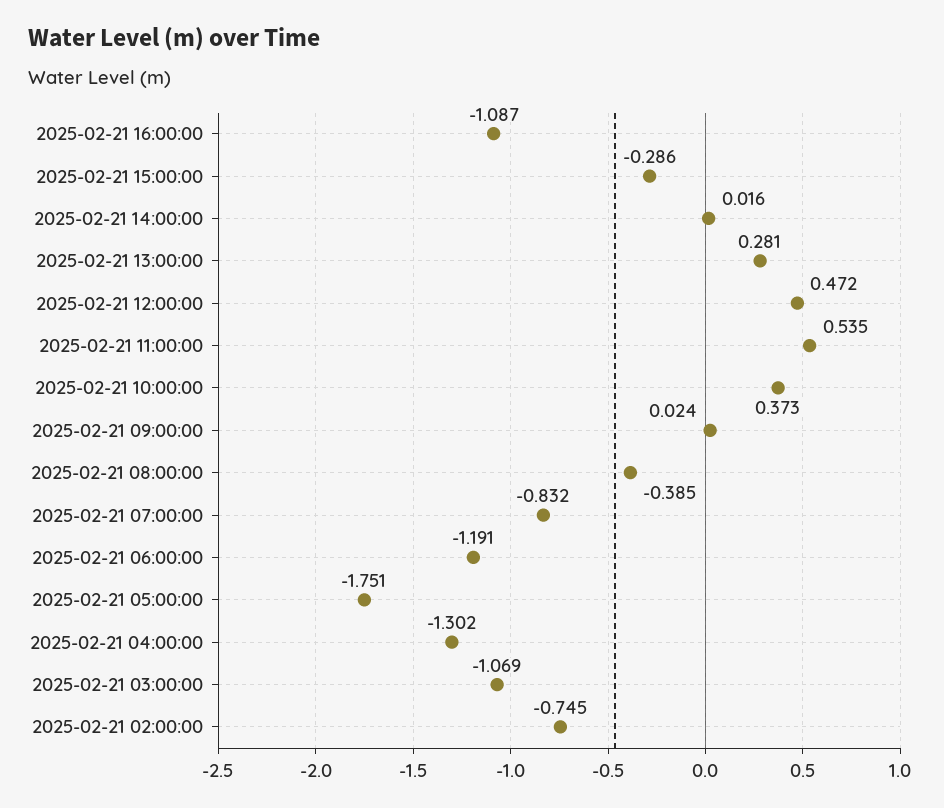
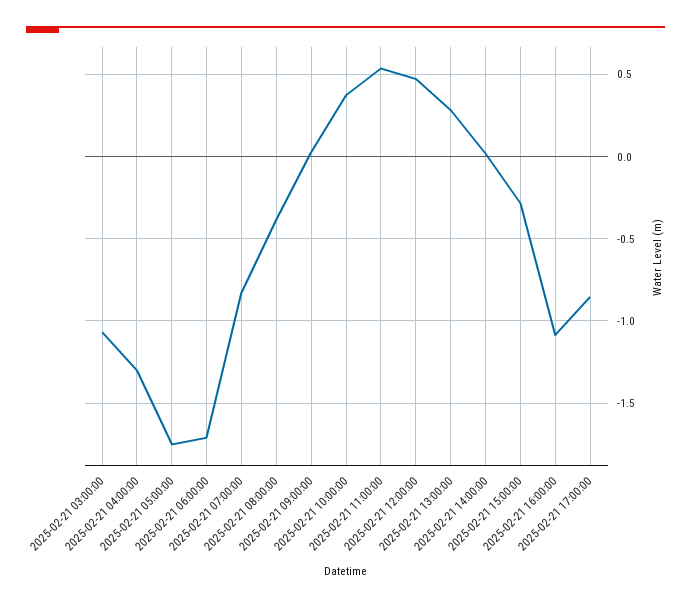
2025-02-21 06:00:00: -1.191 -> -1.7
2025-02-21 02:00:00: -0.745 -> none
2025-02-21 17:00:00: none -> -0.85

